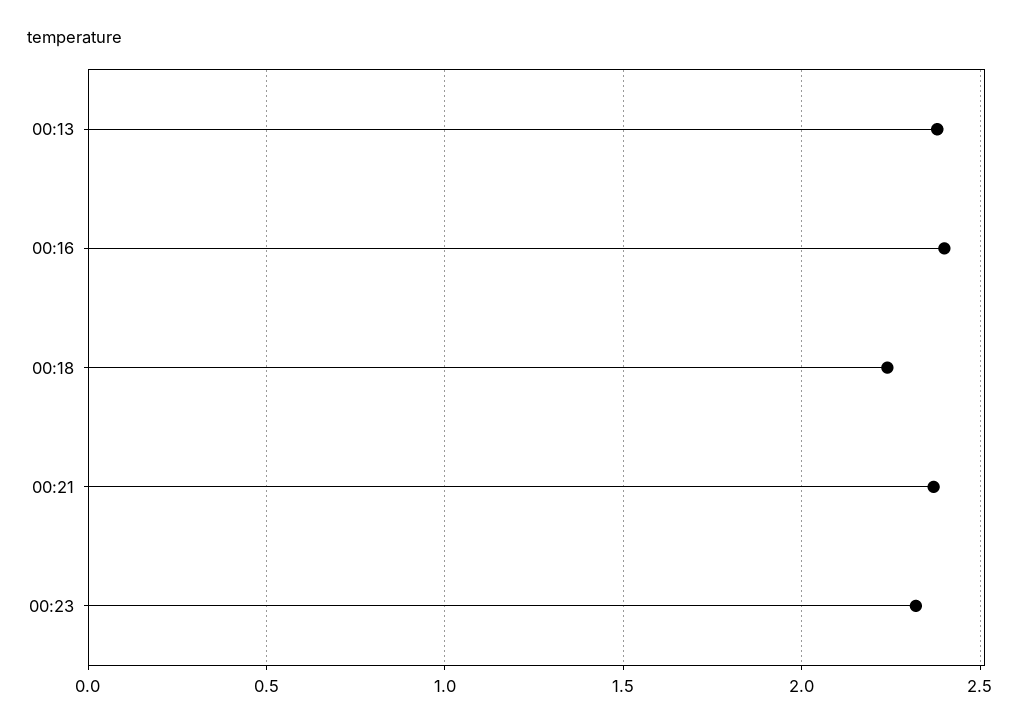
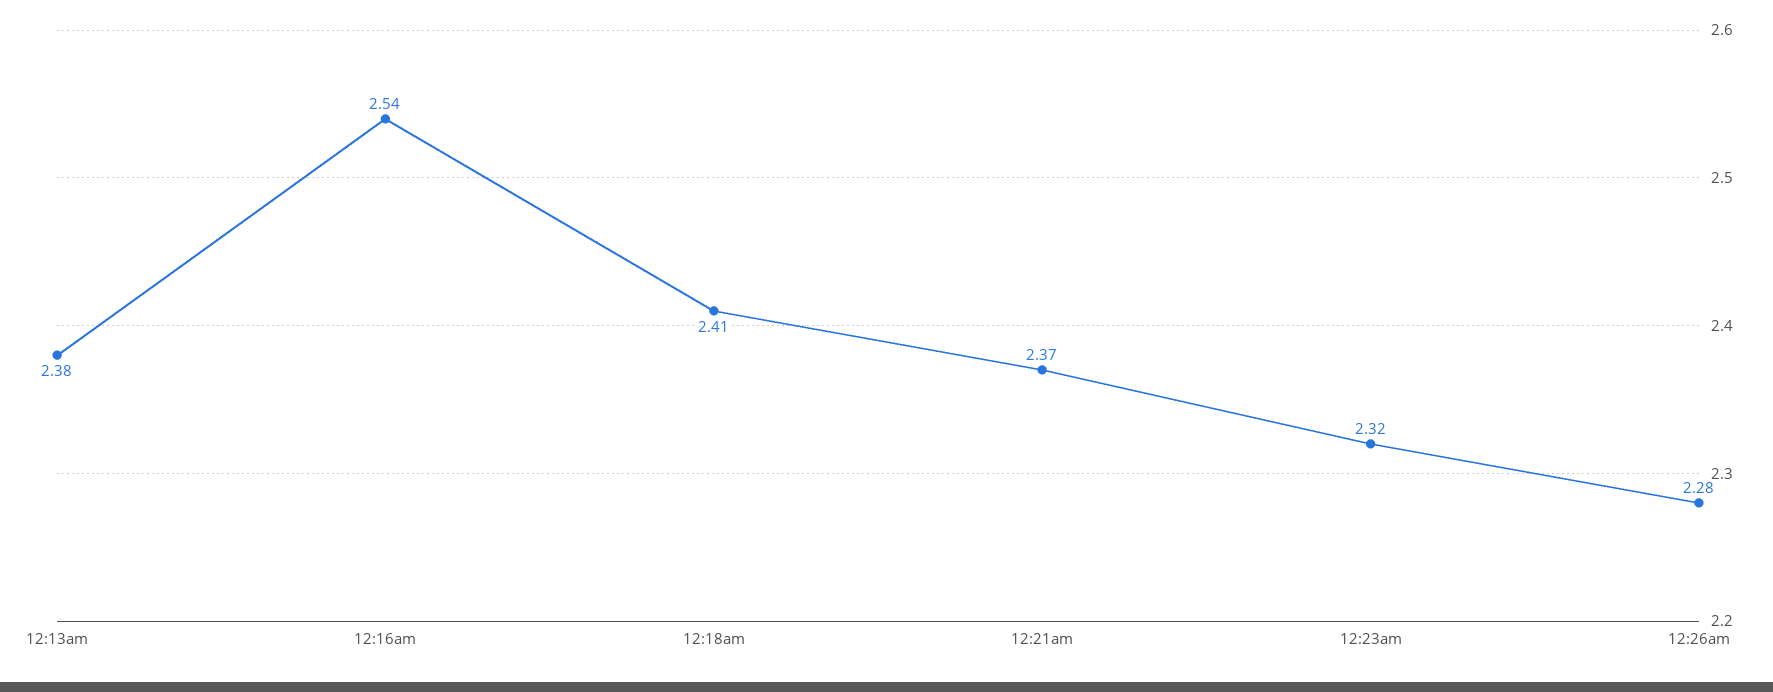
00:16: 2.4 -> 2.54
00:18: 2.25 -> 2.41
12:26am: none -> 2.28

